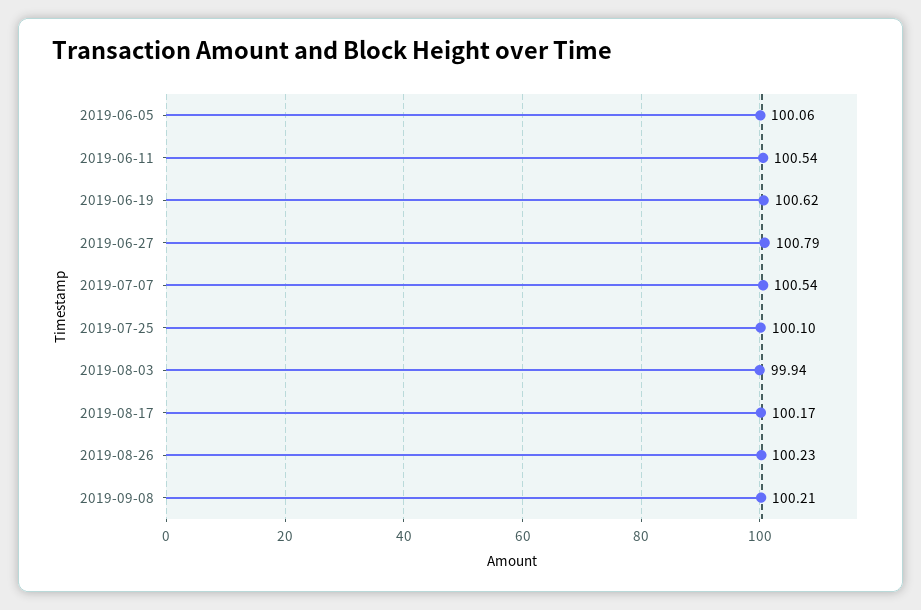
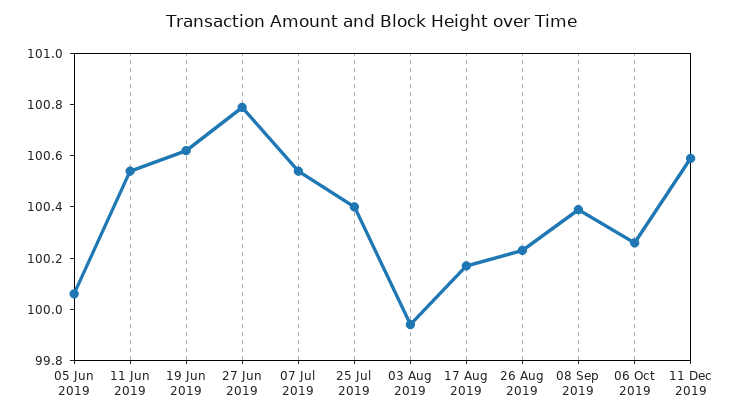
2019-07-25: 100.1 -> 100.4
2019-09-08: 100.21 -> 100.4
06 Oct 2019: none -> 100.25
11 Dec 2019: none -> 100.6

